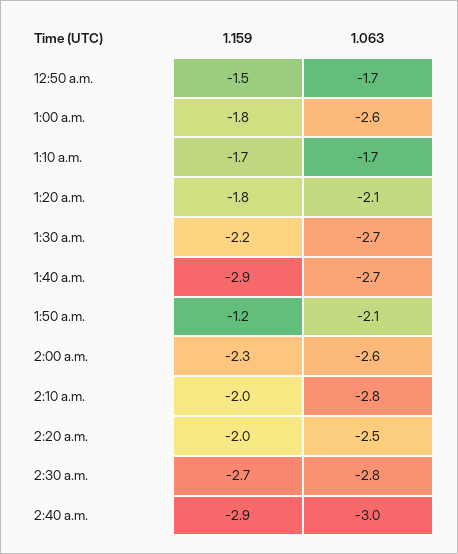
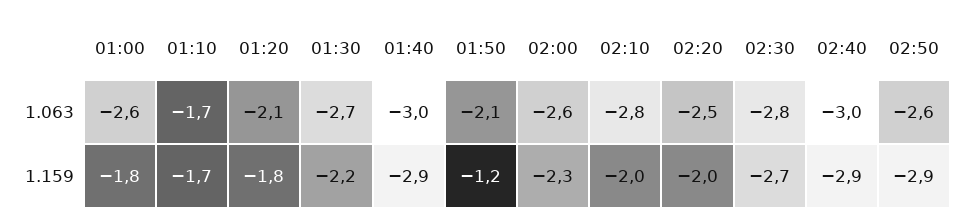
1.159, 12:50 a.m.: -1.5 -> none
1.063, 12:50 a.m.: -1.7 -> none
1.063, 1:40 a.m.: -2.7 -> -3
1.063, 02:50: none -> -2.6
1.159, 02:50: none -> -2.9

